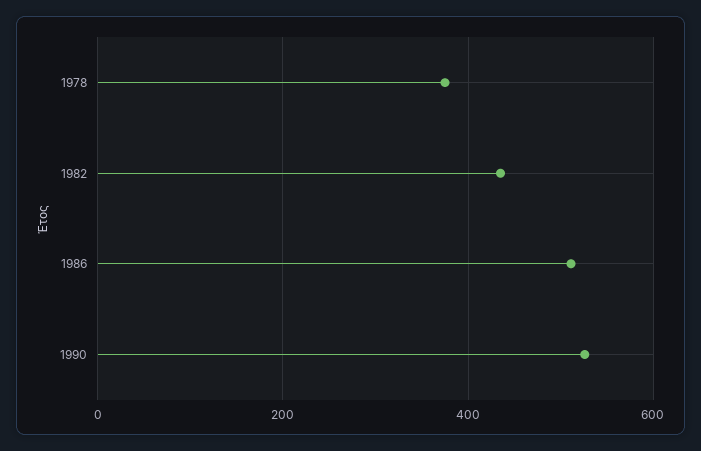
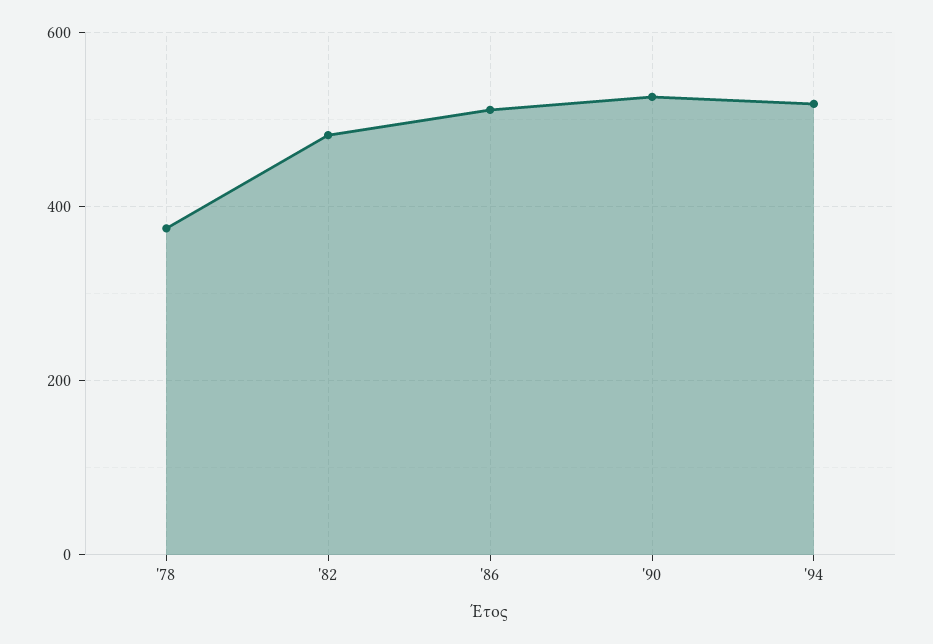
1982: 440 -> 480
'94: none -> 520

